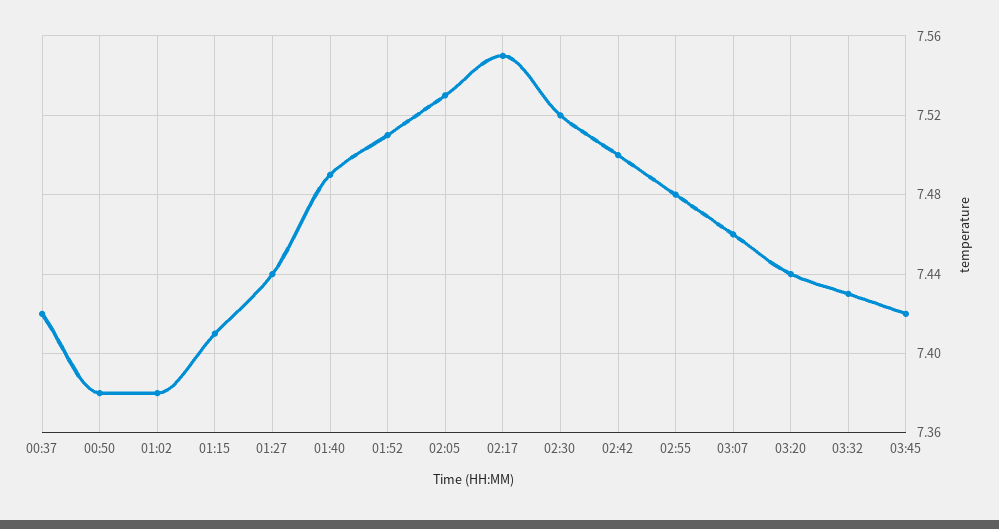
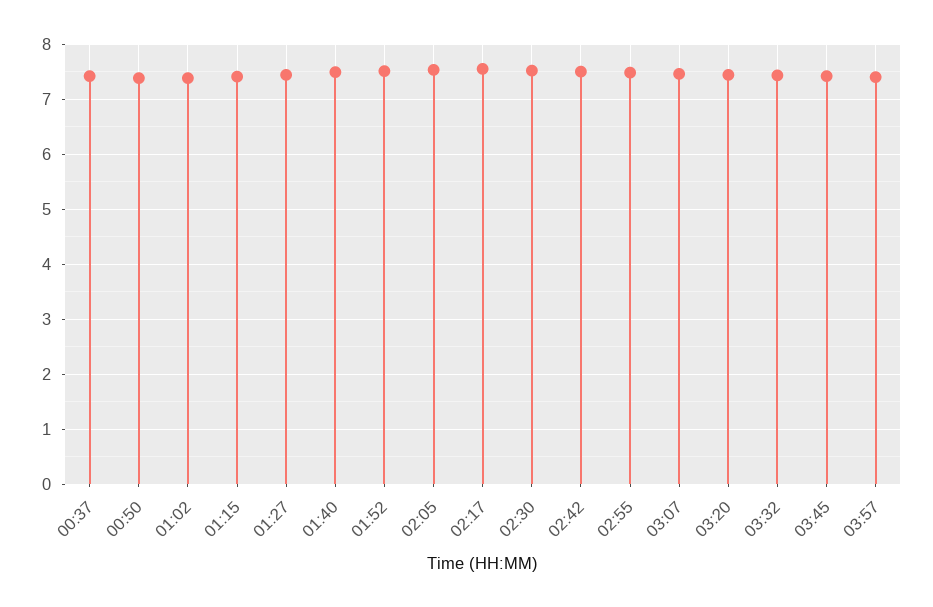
03:57: none -> 7.4

